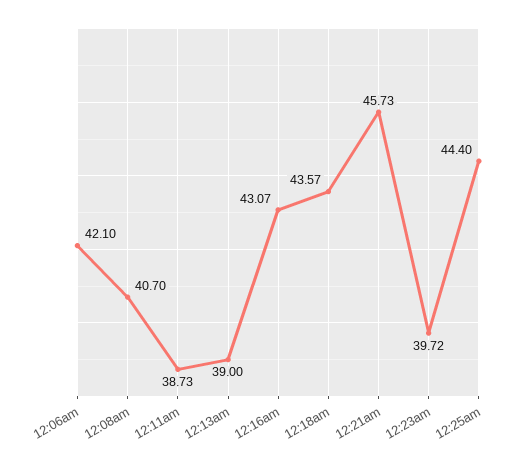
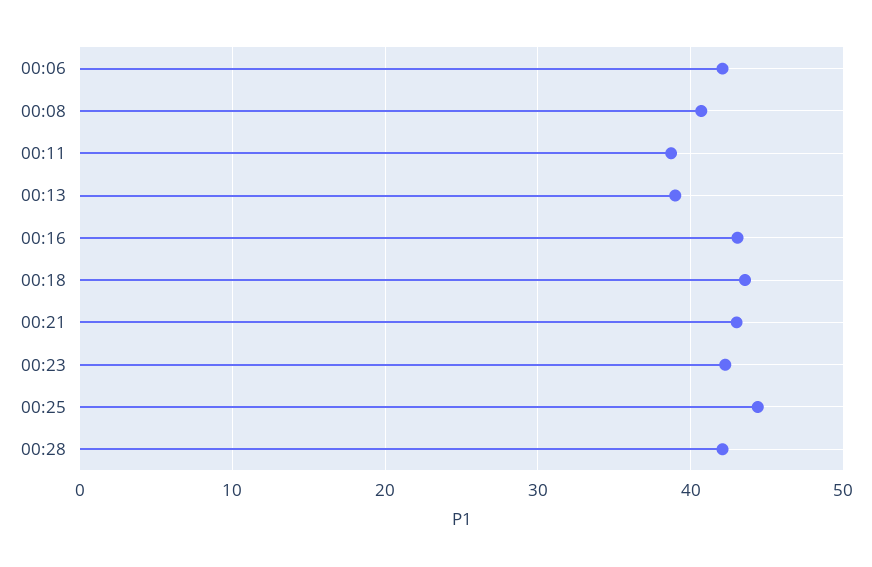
12:21am: 45.73 -> 43
12:23am: 39.72 -> 42
00:28: none -> 42

